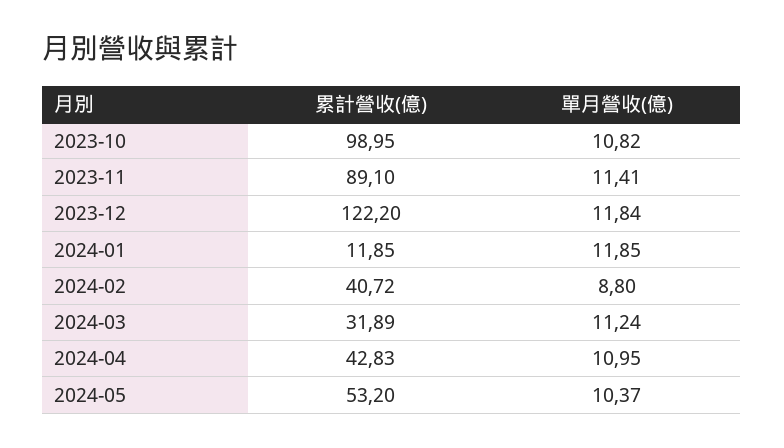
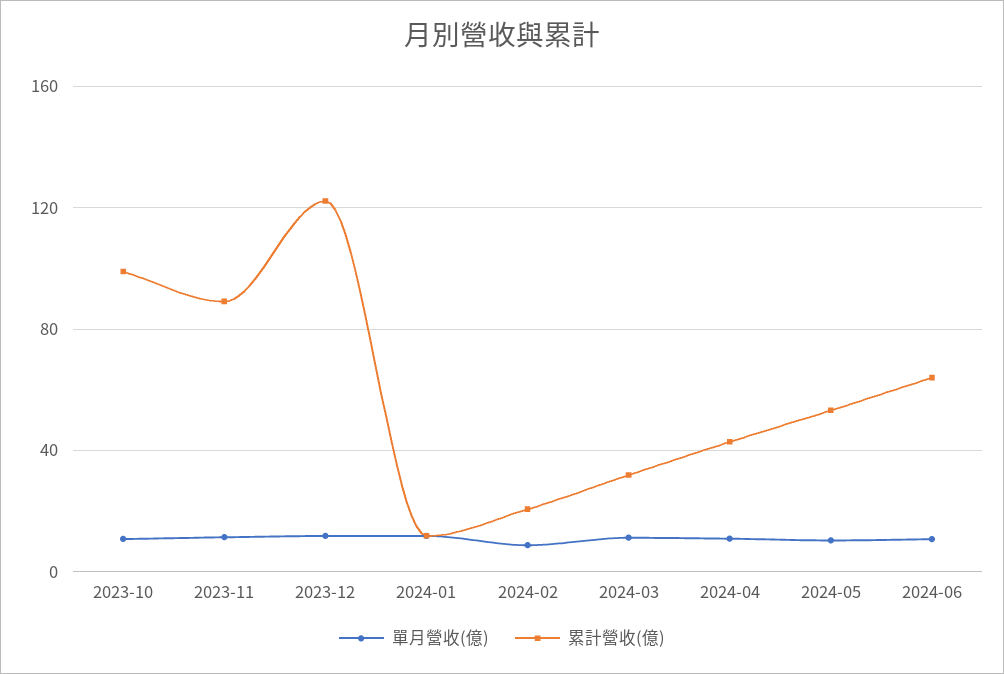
累計營收(億), 2024-02: 40.72 -> 20
單月營收(億), 2024-06: none -> 10
累計營收(億), 2024-06: none -> 65

